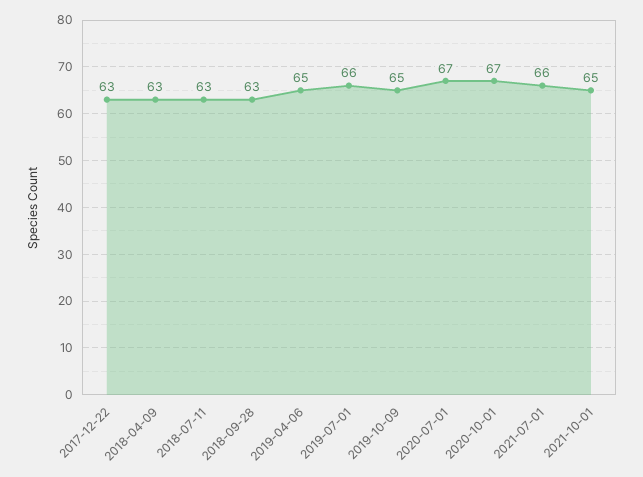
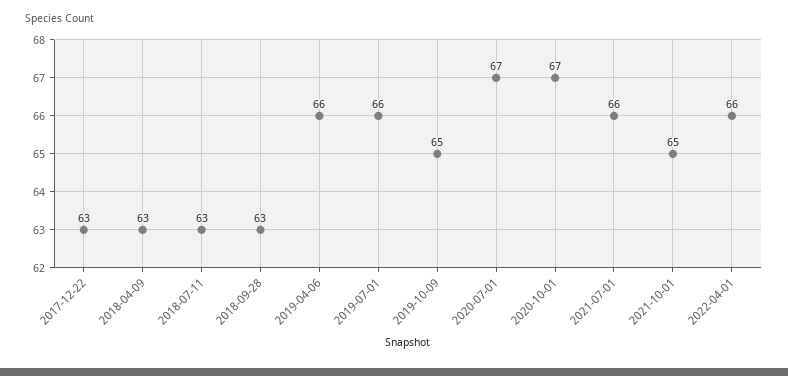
2019-04-06: 65 -> 66
2022-04-01: none -> 66

